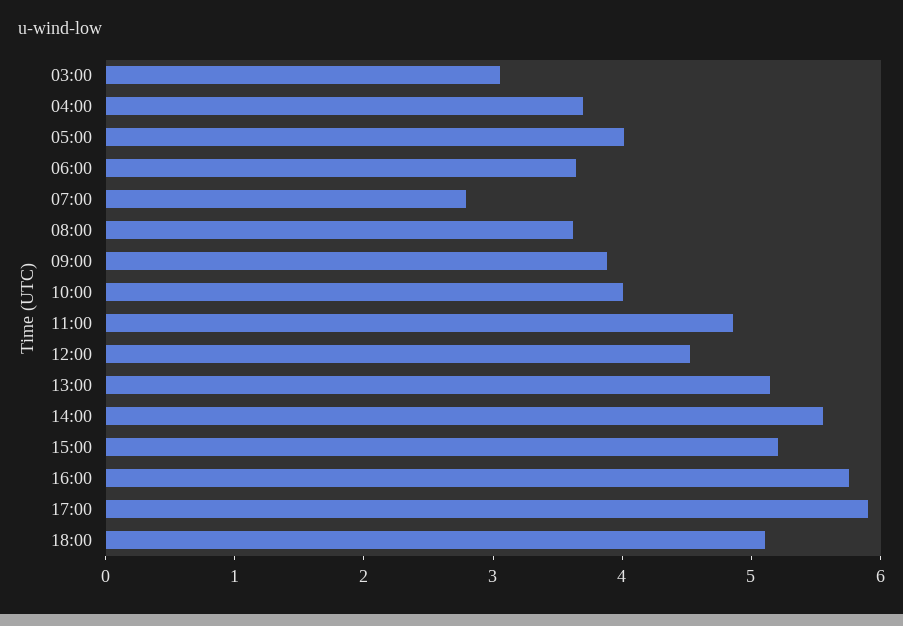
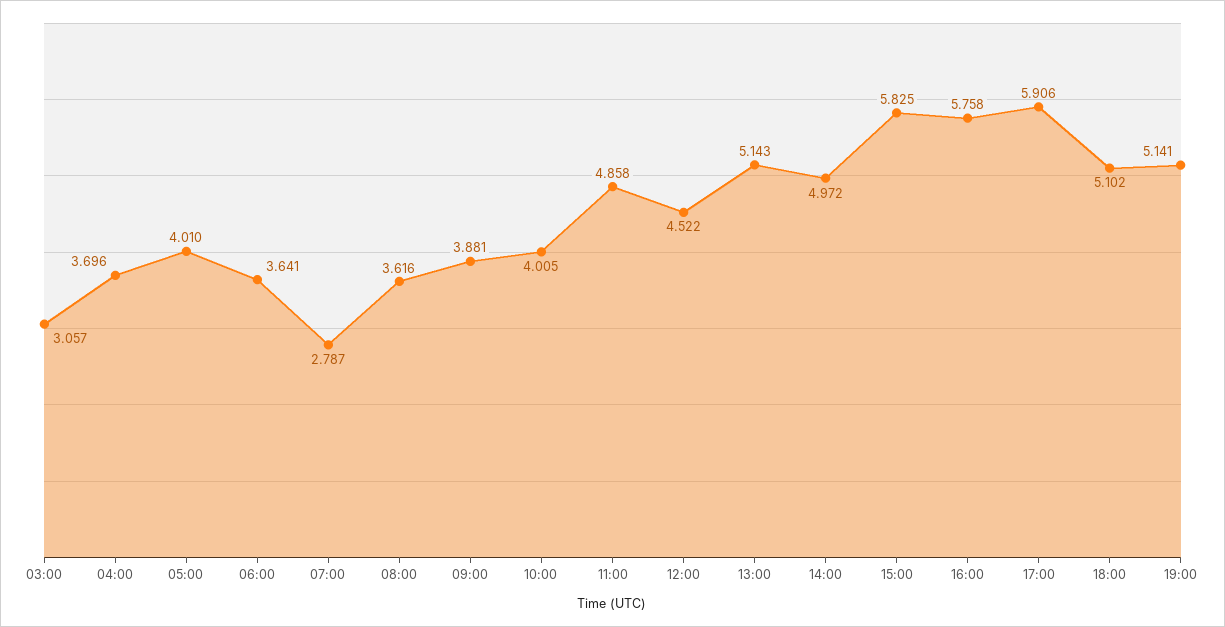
14:00: 5.6 -> 4.972
15:00: 5.2 -> 5.825
19:00: none -> 5.141

